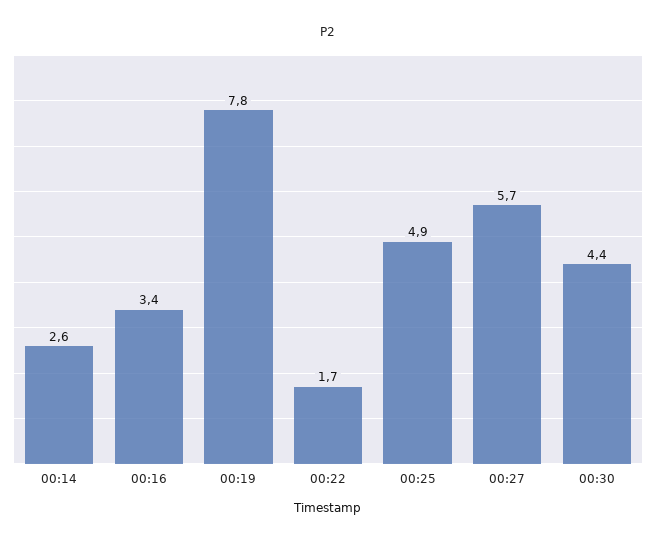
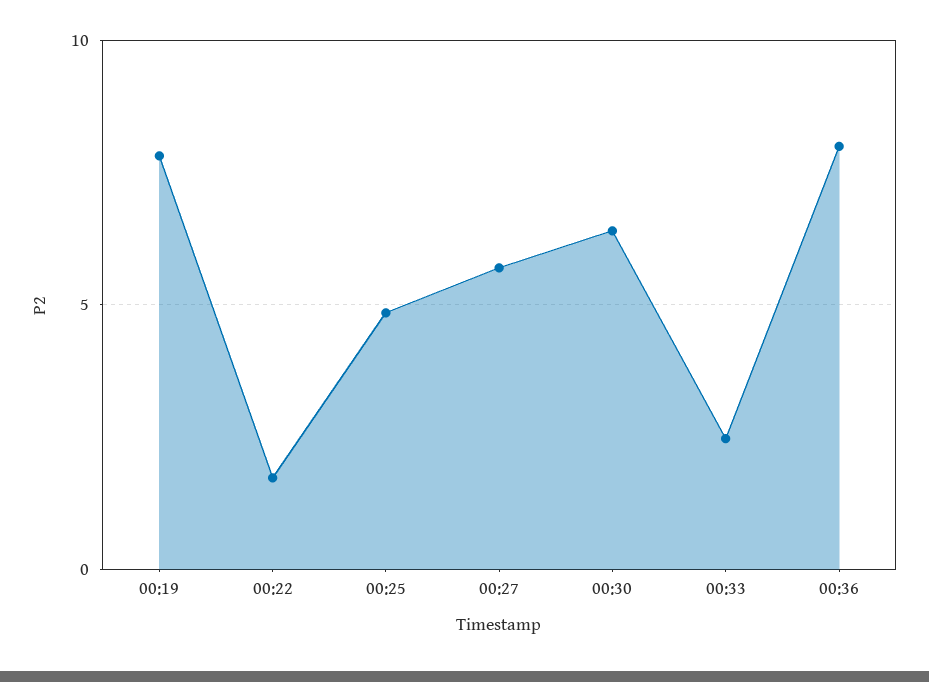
00:14: 2.6 -> none
00:16: 3.4 -> none
00:30: 4.4 -> 6.5
00:33: none -> 2.5
00:36: none -> 8

